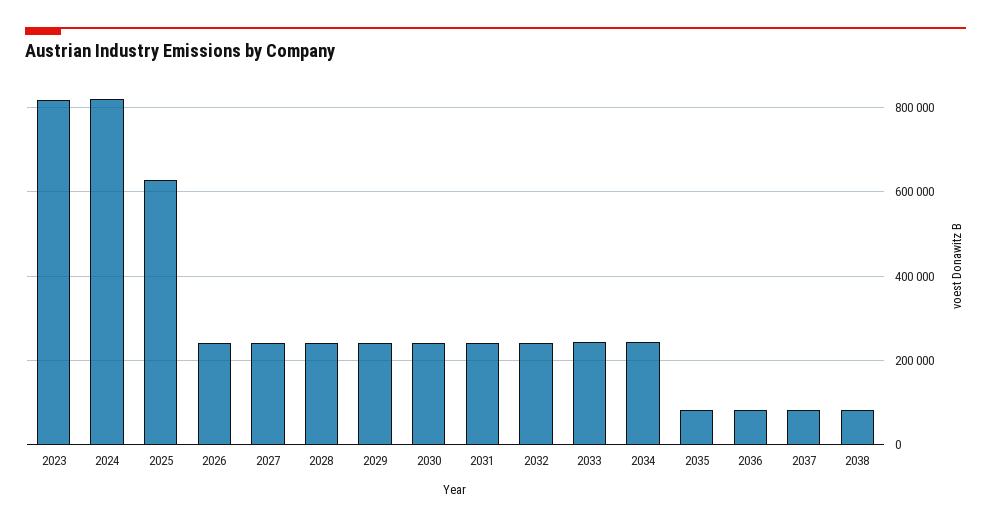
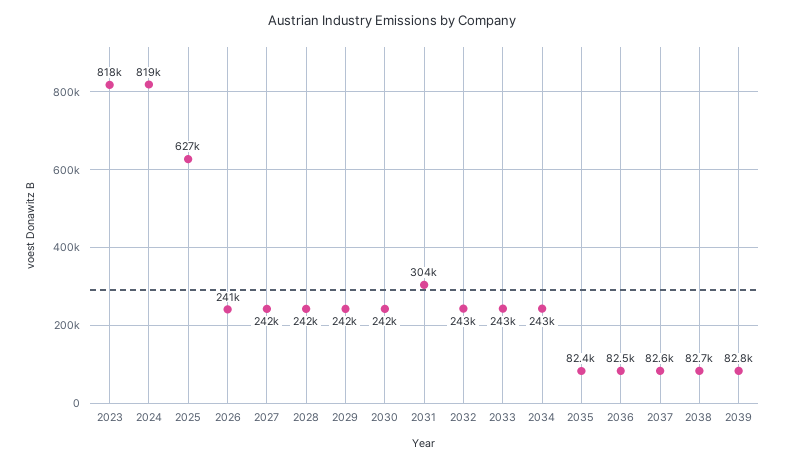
2031: 240000 -> 304000
2039: none -> 82800

